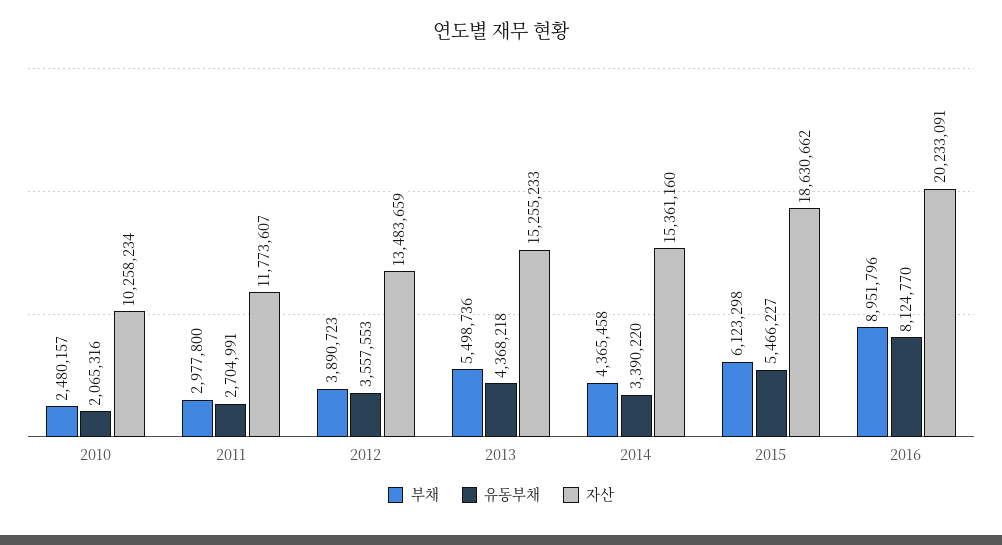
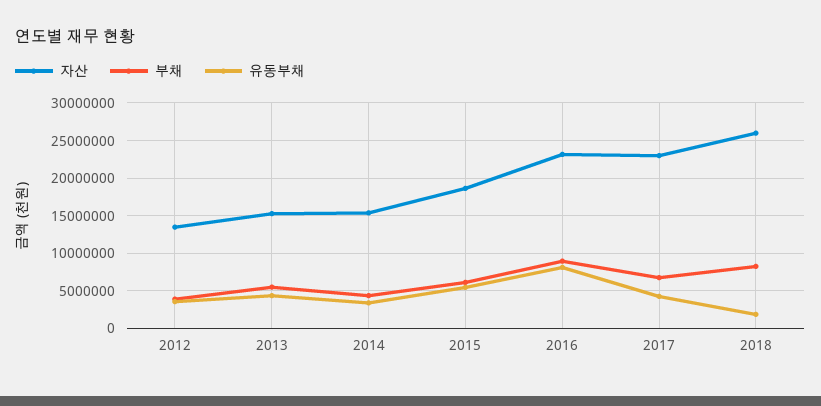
부채, 2010: 2480157 -> none
유동부채, 2010: 2065316 -> none
자산, 2010: 10258234 -> none
부채, 2011: 2977800 -> none
유동부채, 2011: 2704991 -> none
자산, 2011: 11773607 -> none
자산, 2016: 20233091 -> 23000000
자산, 2017: none -> 23000000
부채, 2017: none -> 7000000
유동부채, 2017: none -> 4000000
자산, 2018: none -> 26000000
부채, 2018: none -> 8000000
유동부채, 2018: none -> 2000000

